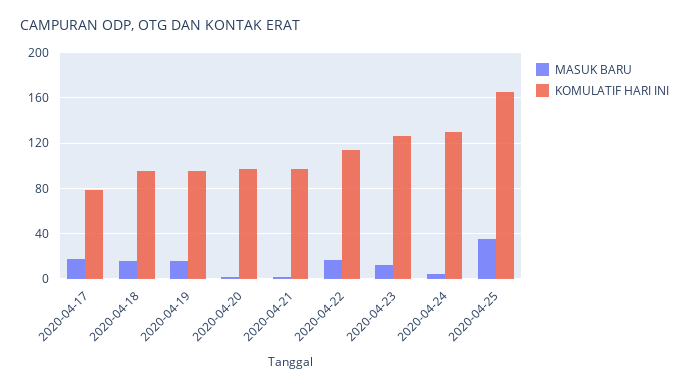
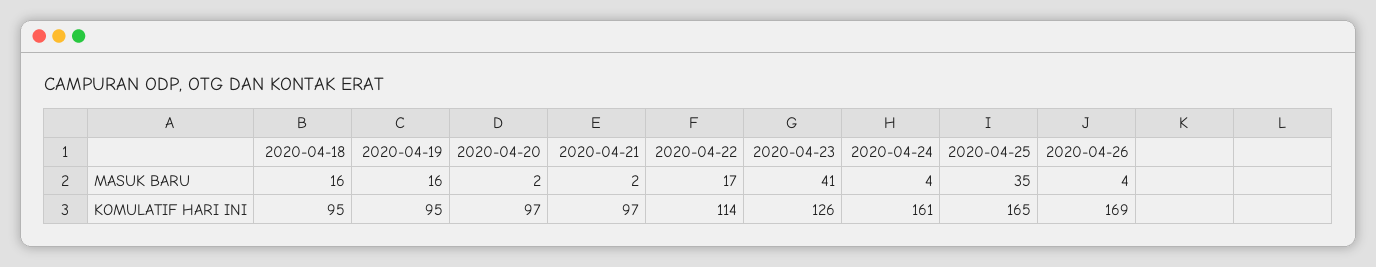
MASUK BARU, 2020-04-17: 20 -> none
KOMULATIF HARI INI, 2020-04-17: 80 -> none
MASUK BARU, 2020-04-23: 10 -> 41
KOMULATIF HARI INI, 2020-04-24: 130 -> 161
MASUK BARU, 2020-04-26: none -> 4
KOMULATIF HARI INI, 2020-04-26: none -> 169

